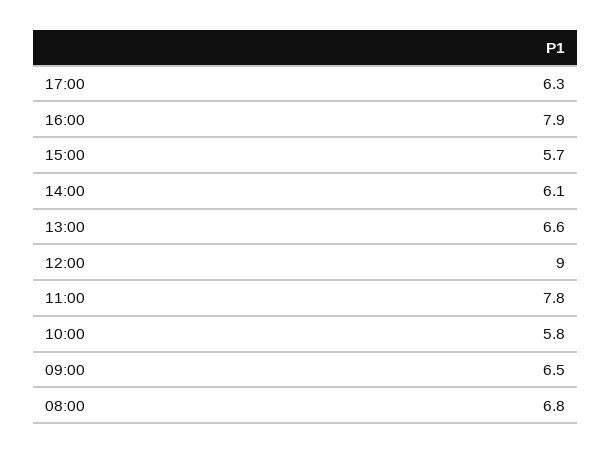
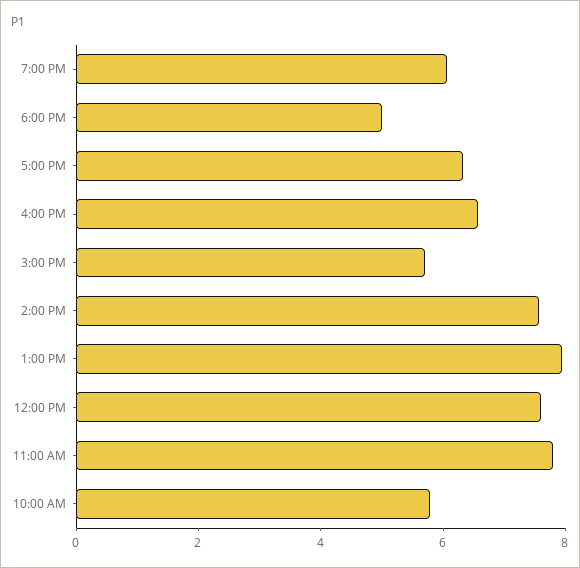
16:00: 7.9 -> 6.5
14:00: 6.1 -> 7.5
13:00: 6.6 -> 8
12:00: 9 -> 7.5
09:00: 6.5 -> none
08:00: 6.8 -> none
7:00 PM: none -> 6
6:00 PM: none -> 5

